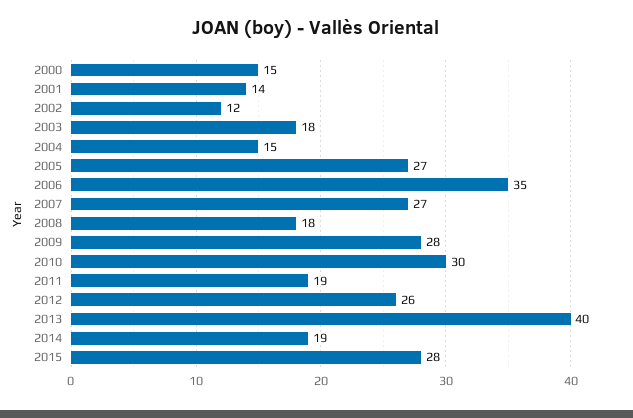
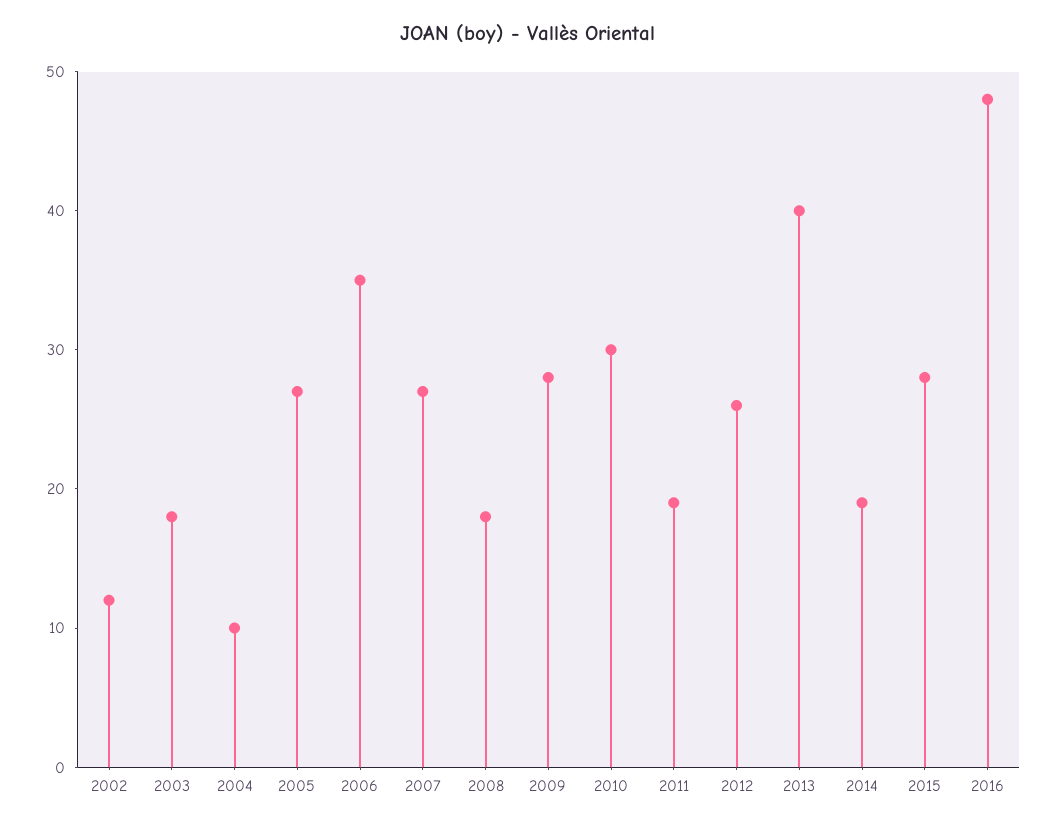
2000: 15 -> none
2001: 14 -> none
2004: 15 -> 10
2016: none -> 48

